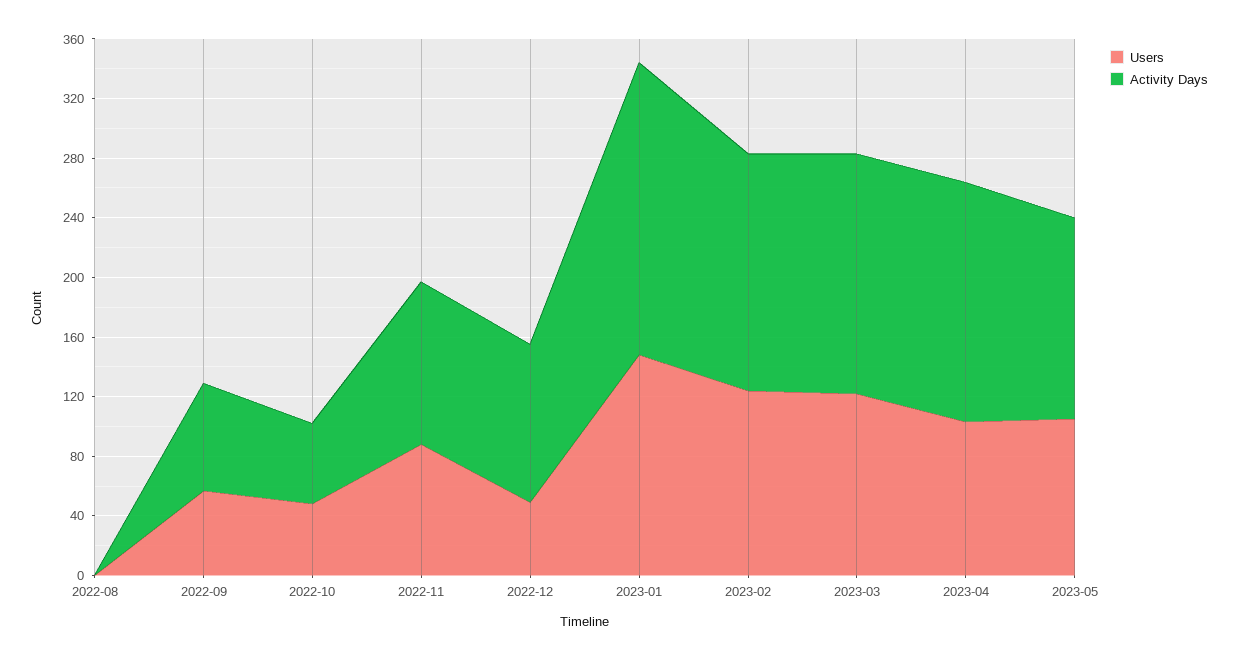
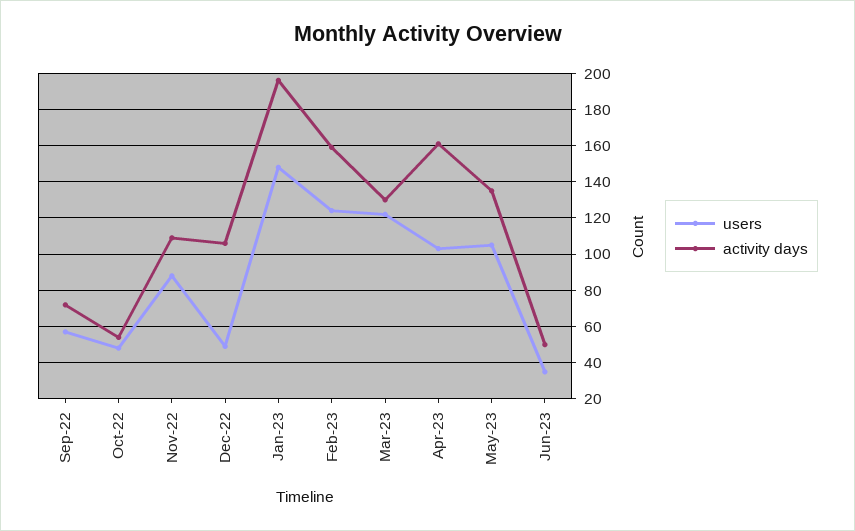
Users, 2022-08: 0 -> none
Activity Days, 2022-08: 0 -> none
Activity Days, 2023-03: 160 -> 130
Users, Jun-23: none -> 35
Activity Days, Jun-23: none -> 50

